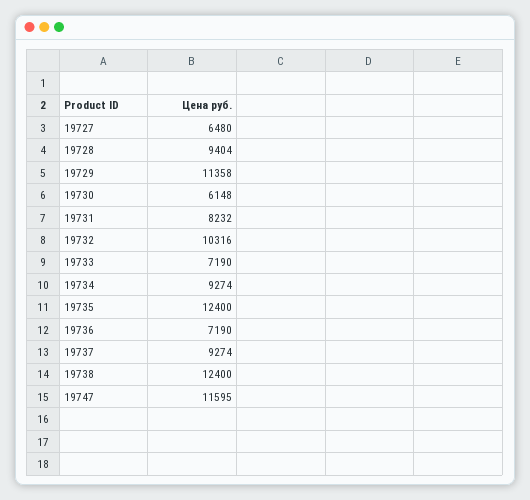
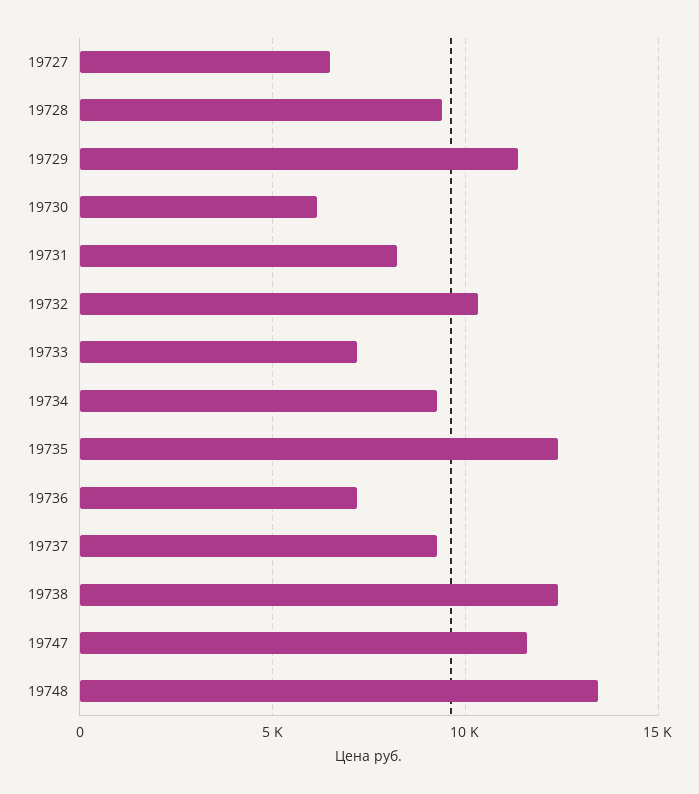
19748: none -> 13500

